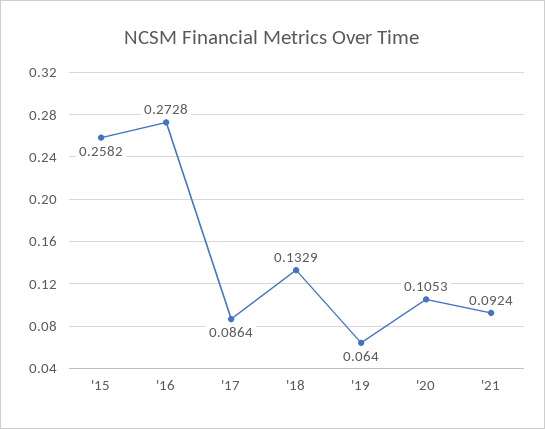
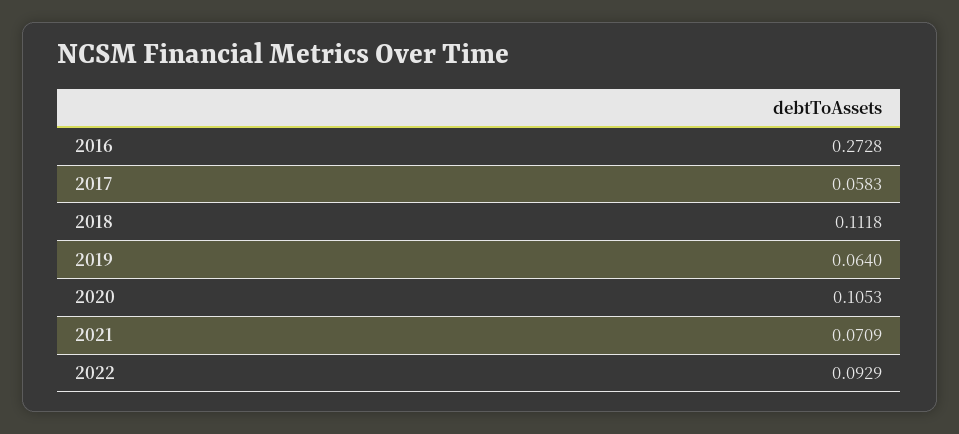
'15: 0.2582 -> none
'17: 0.0864 -> 0.0583
'18: 0.1329 -> 0.1118
'21: 0.0924 -> 0.0709
2022: none -> 0.0929

